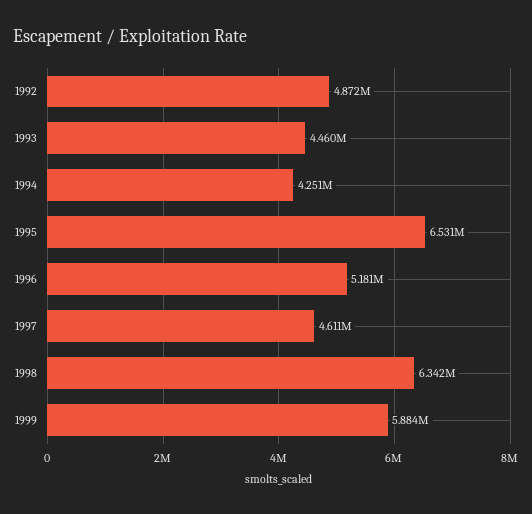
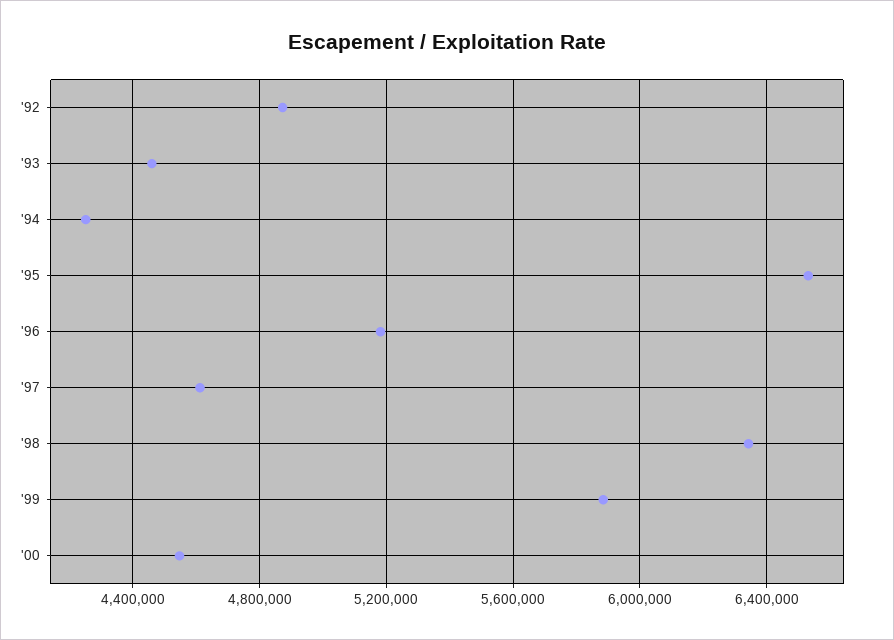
'00: none -> 4550000

